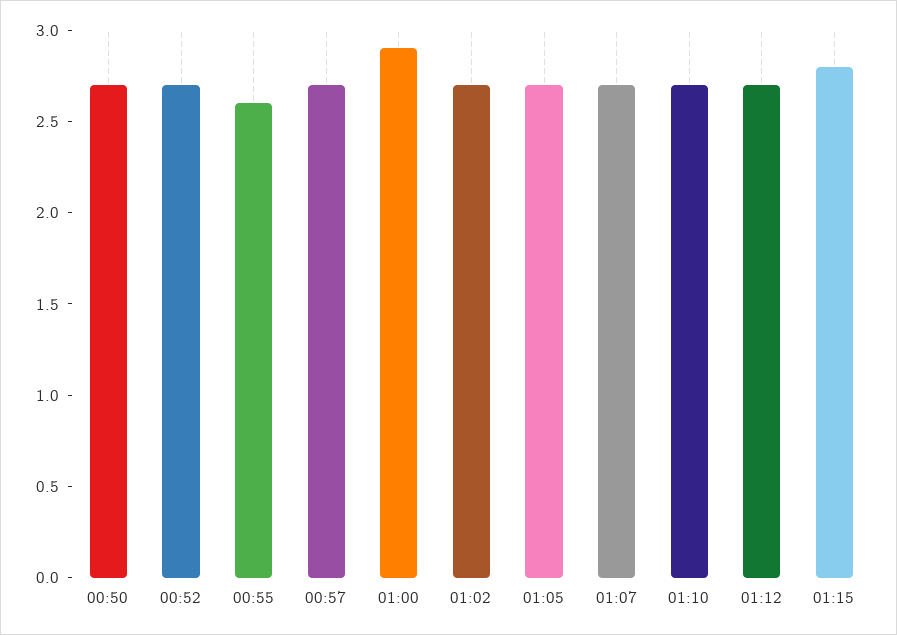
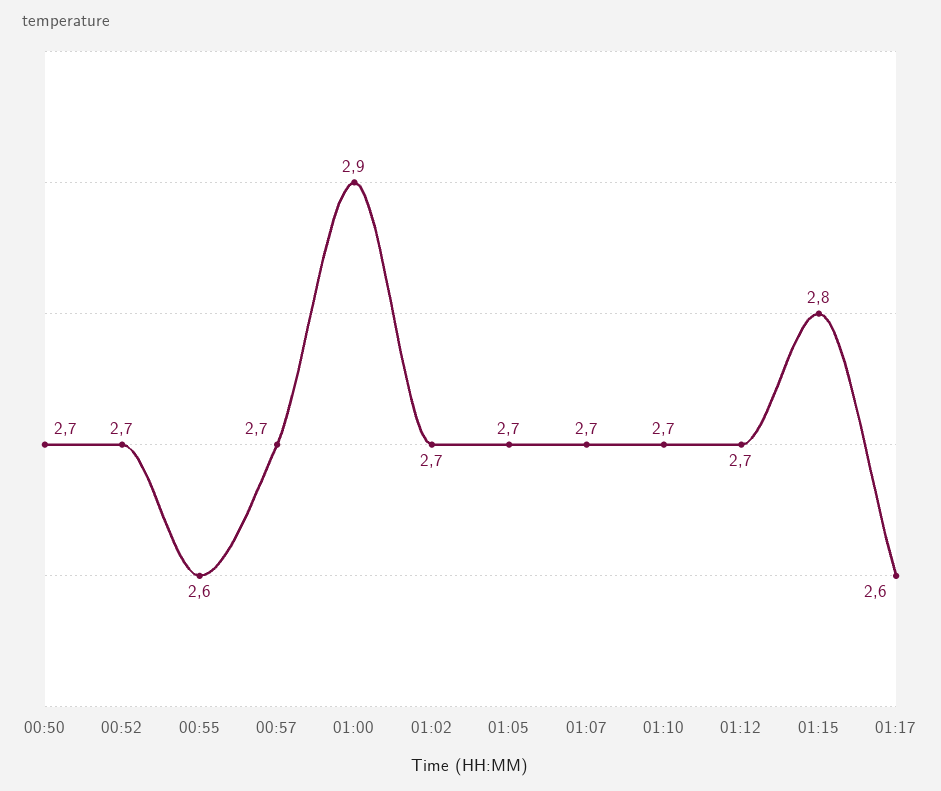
01:17: none -> 2.6

